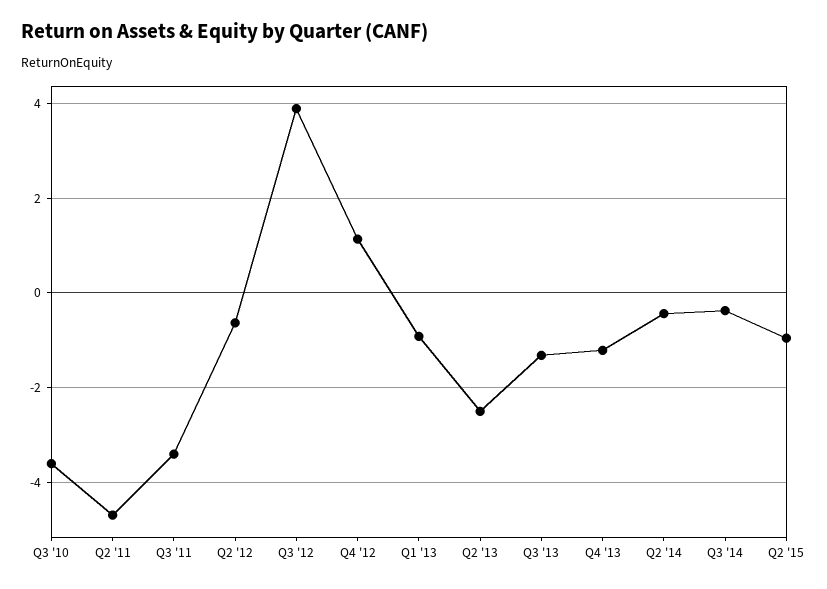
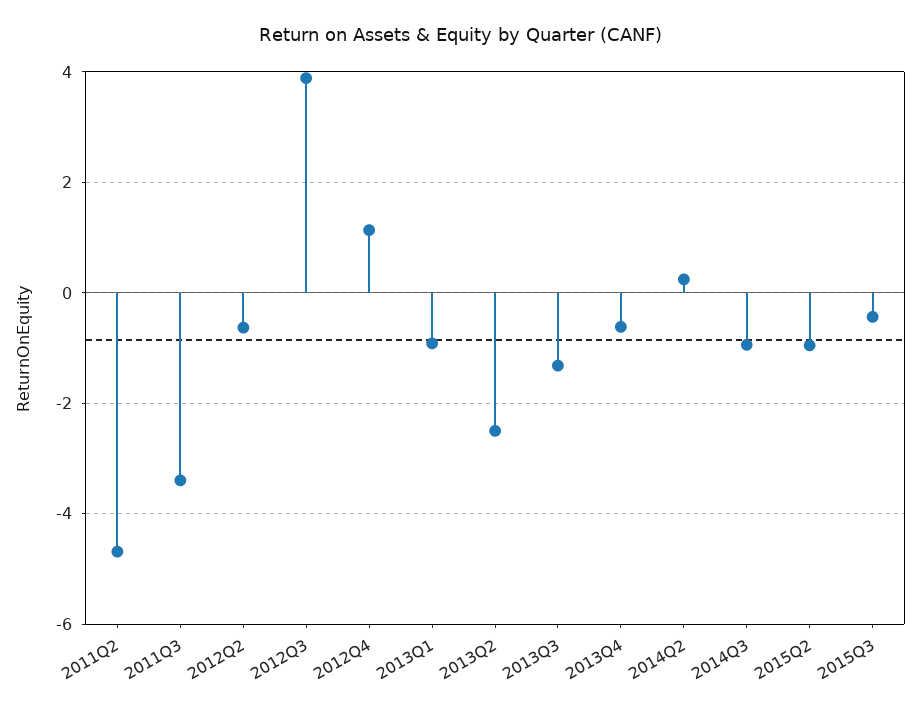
Q3 '10: -3.6 -> none
Q4 '13: -1.2 -> -0.6
Q2 '14: -0.4 -> 0.2
Q3 '14: -0.4 -> -1
2015Q3: none -> -0.4

